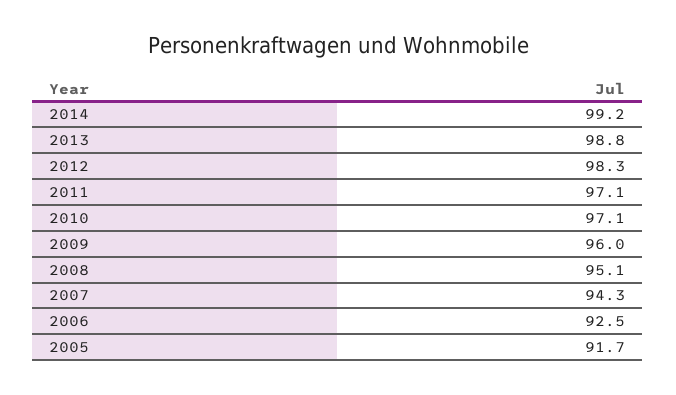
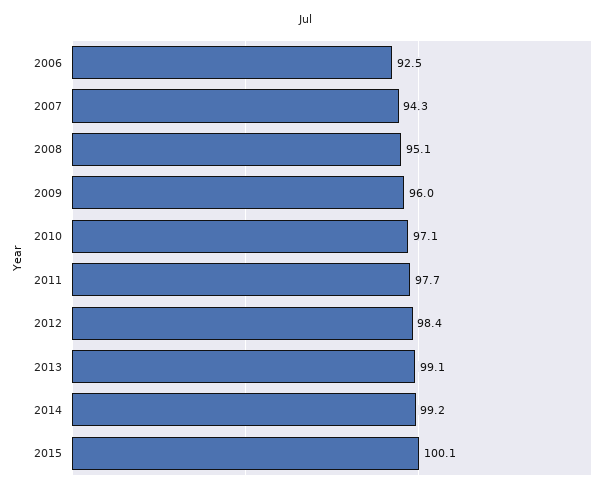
2013: 98.8 -> 99.1
2012: 98.3 -> 98.4
2011: 97.1 -> 97.7
2005: 91.7 -> none
2015: none -> 100.1

